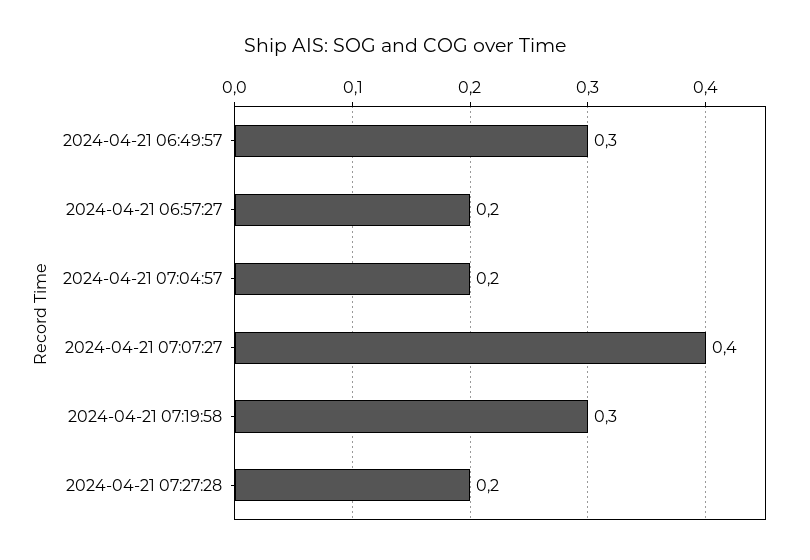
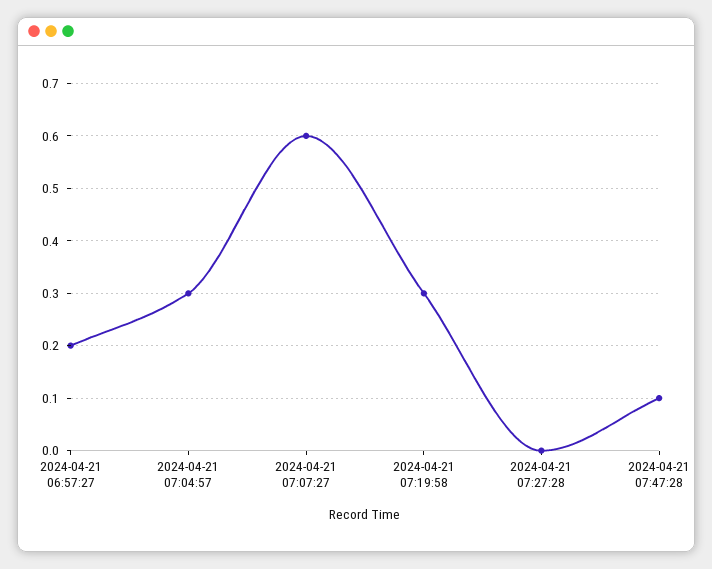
2024-04-21 06:49:57: 0.3 -> none
2024-04-21 07:04:57: 0.2 -> 0.3
2024-04-21 07:07:27: 0.4 -> 0.6
2024-04-21 07:27:28: 0.2 -> 0
2024-04-21 07:47:28: none -> 0.1

